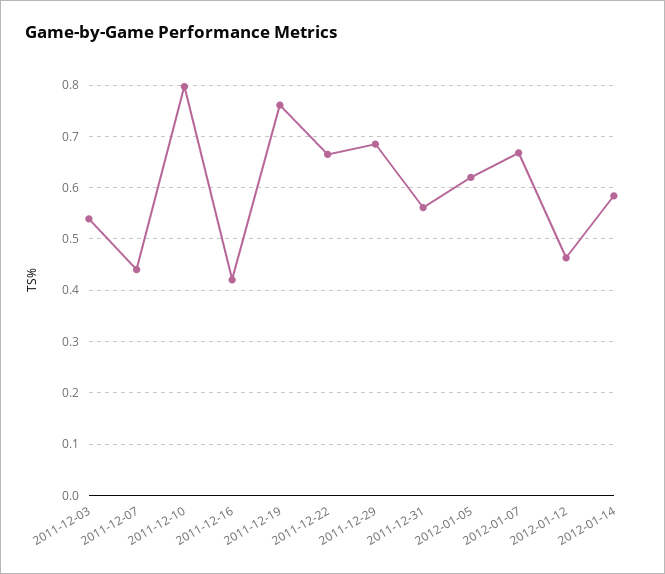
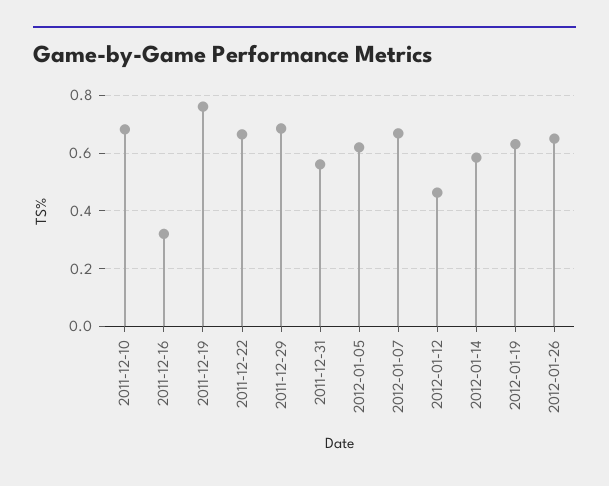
2011-12-03: 0.54 -> none
2011-12-07: 0.44 -> none
2011-12-10: 0.8 -> 0.675
2011-12-16: 0.42 -> 0.325
2012-01-19: none -> 0.625
2012-01-26: none -> 0.65

